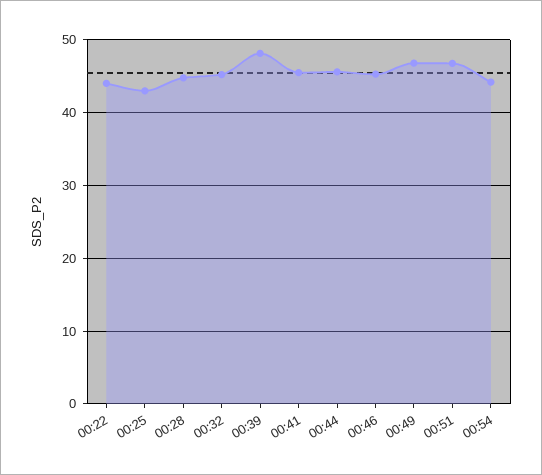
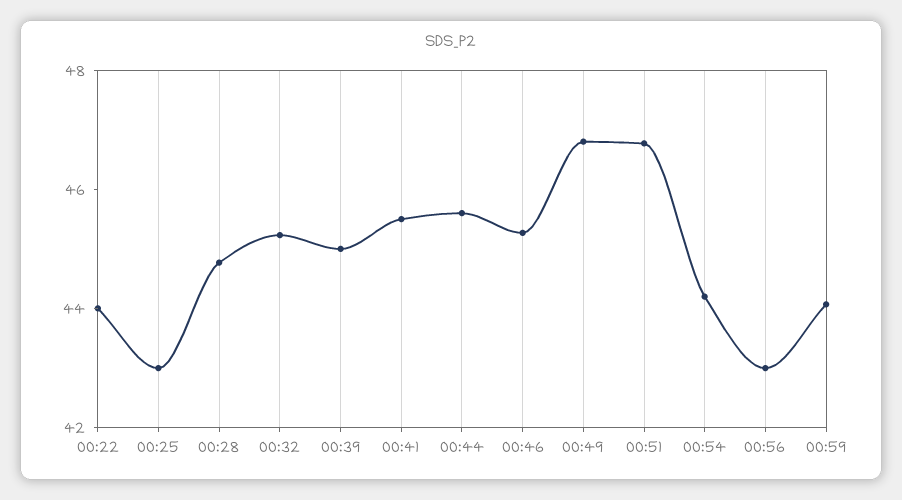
00:39: 48 -> 45
00:56: none -> 43
00:59: none -> 44

